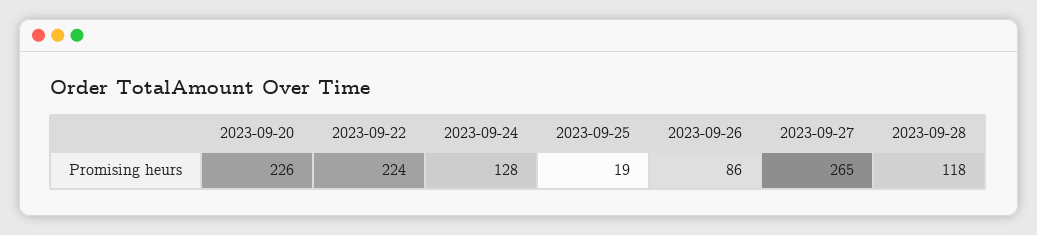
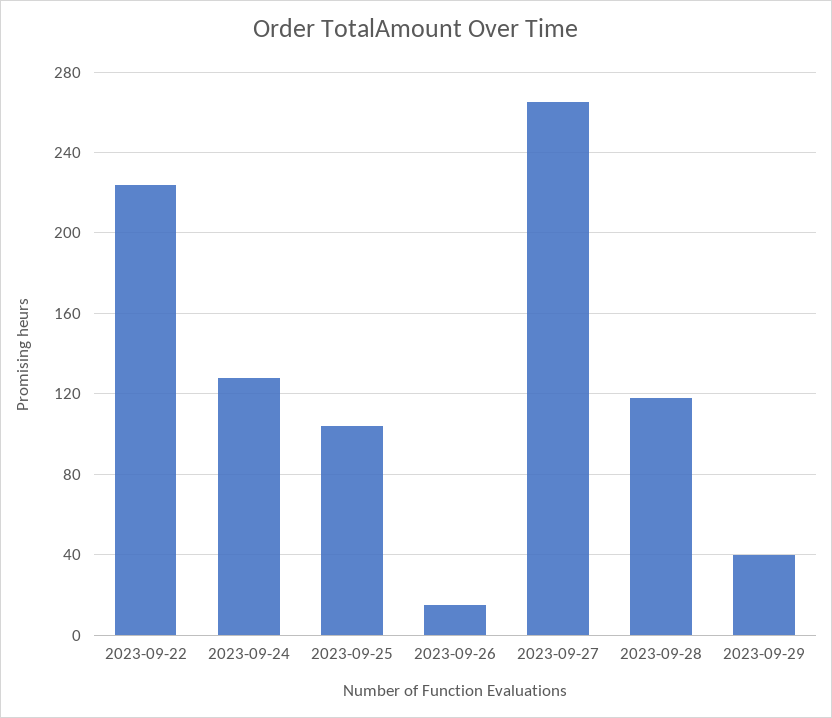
2023-09-20: 226 -> none
2023-09-25: 19 -> 105
2023-09-26: 86 -> 15
2023-09-29: none -> 40

